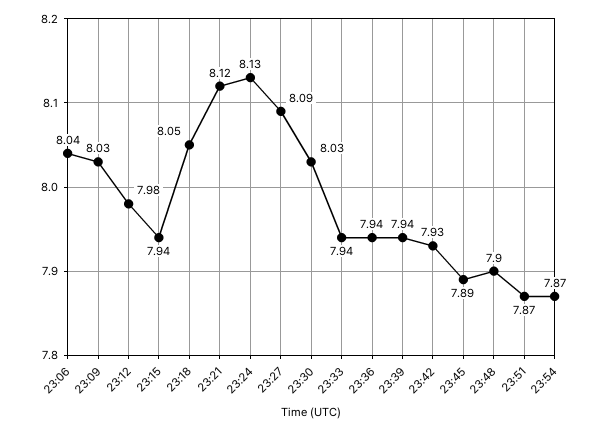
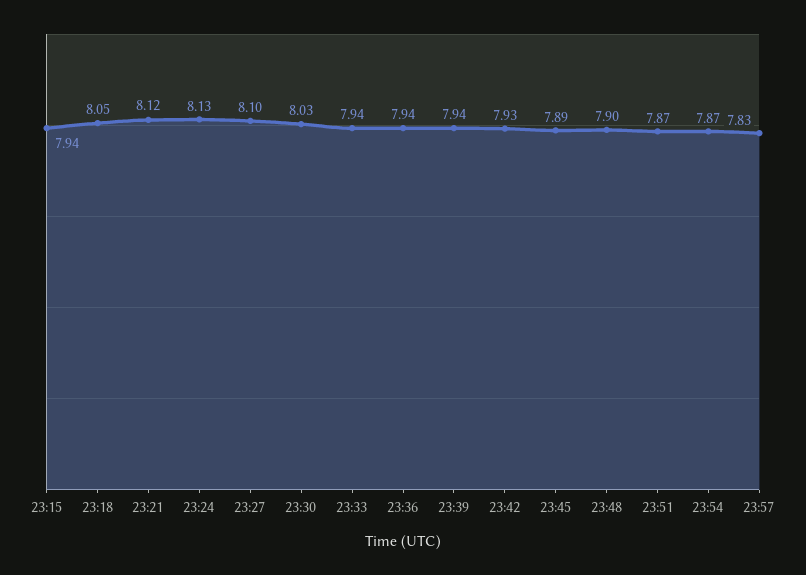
23:06: 8.04 -> none
23:09: 8.03 -> none
23:12: 7.98 -> none
23:27: 8.09 -> 8.1
23:57: none -> 7.83

